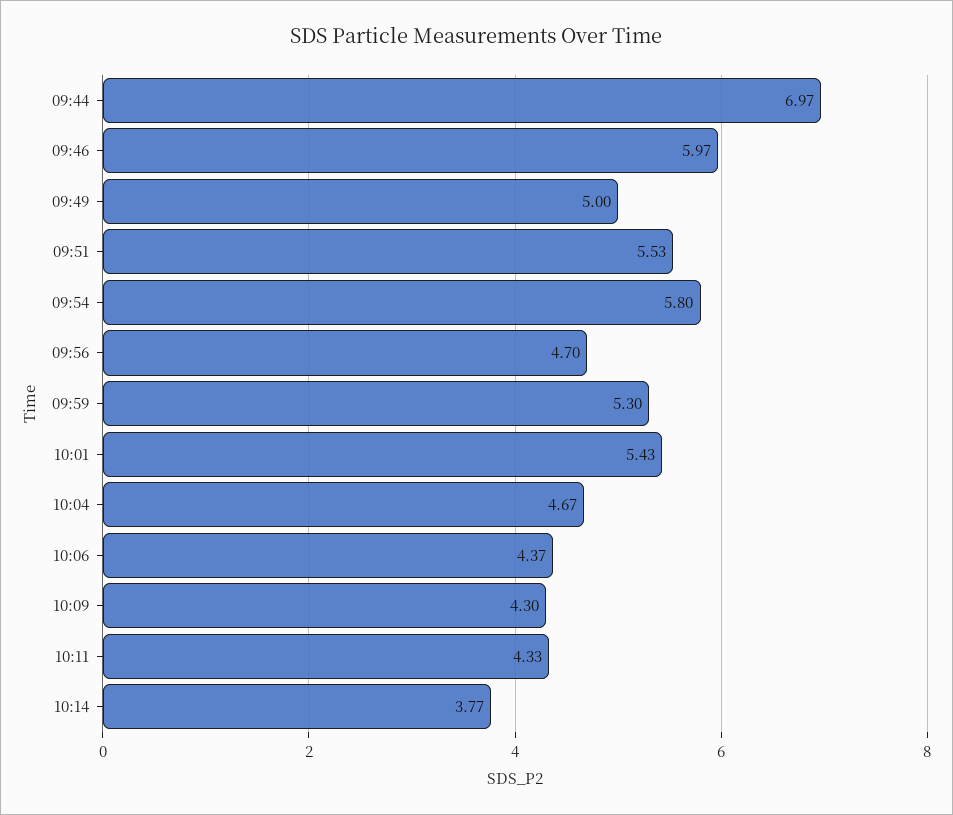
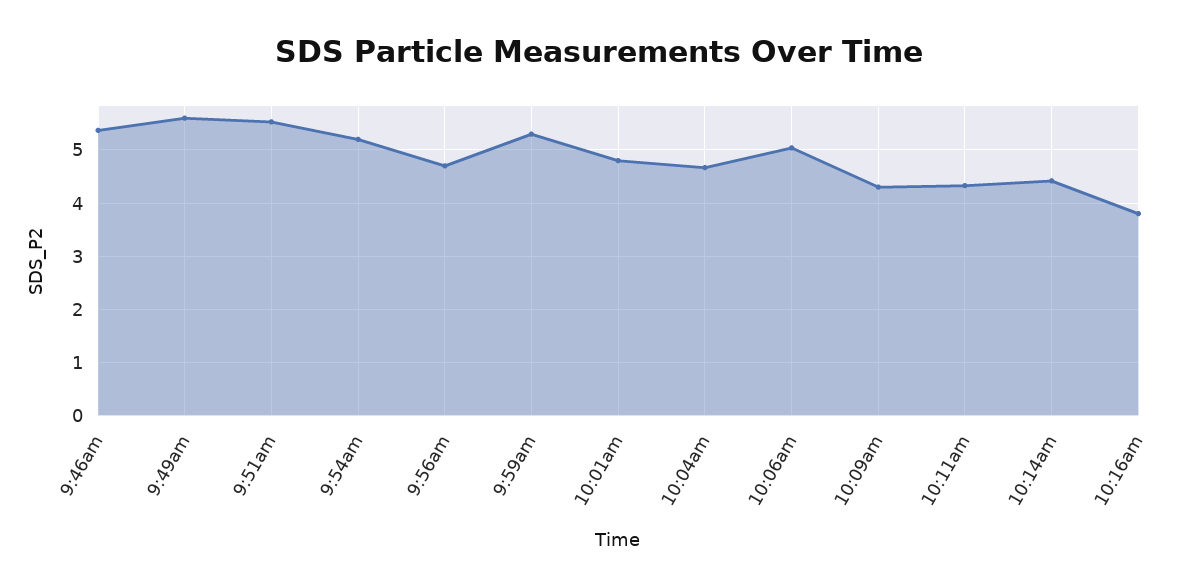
09:44: 6.97 -> none
09:46: 5.97 -> 5.4
09:49: 5 -> 5.6
09:54: 5.8 -> 5.2
10:01: 5.43 -> 4.8
10:06: 4.37 -> 5
10:14: 3.77 -> 4.4
10:16am: none -> 3.8

